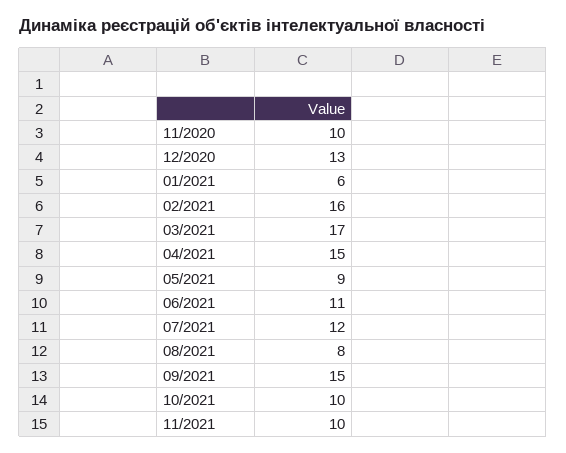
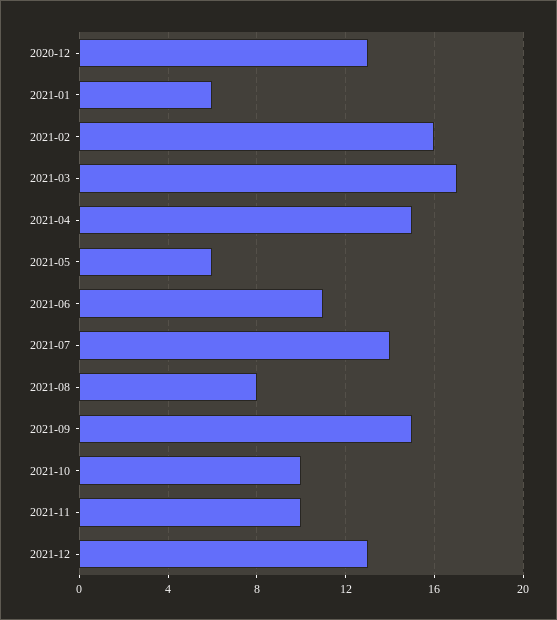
11/2020: 10 -> none
05/2021: 9 -> 6
07/2021: 12 -> 14
2021-12: none -> 13

